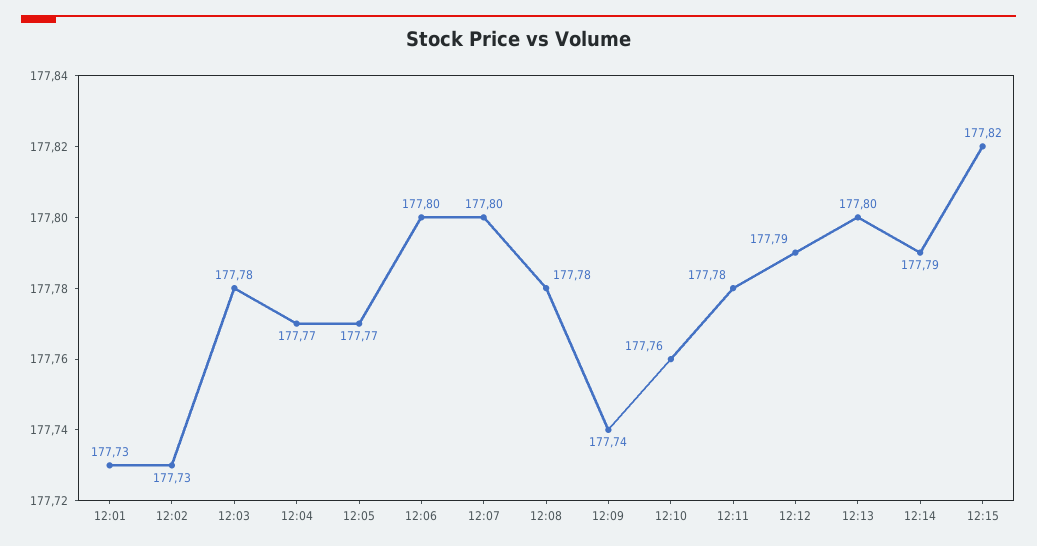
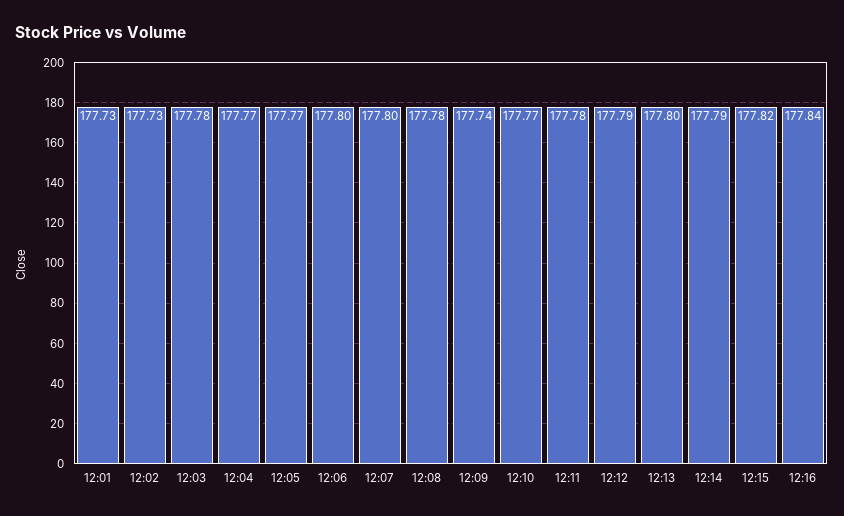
12:10: 177.76 -> 177.77
12:16: none -> 177.84

